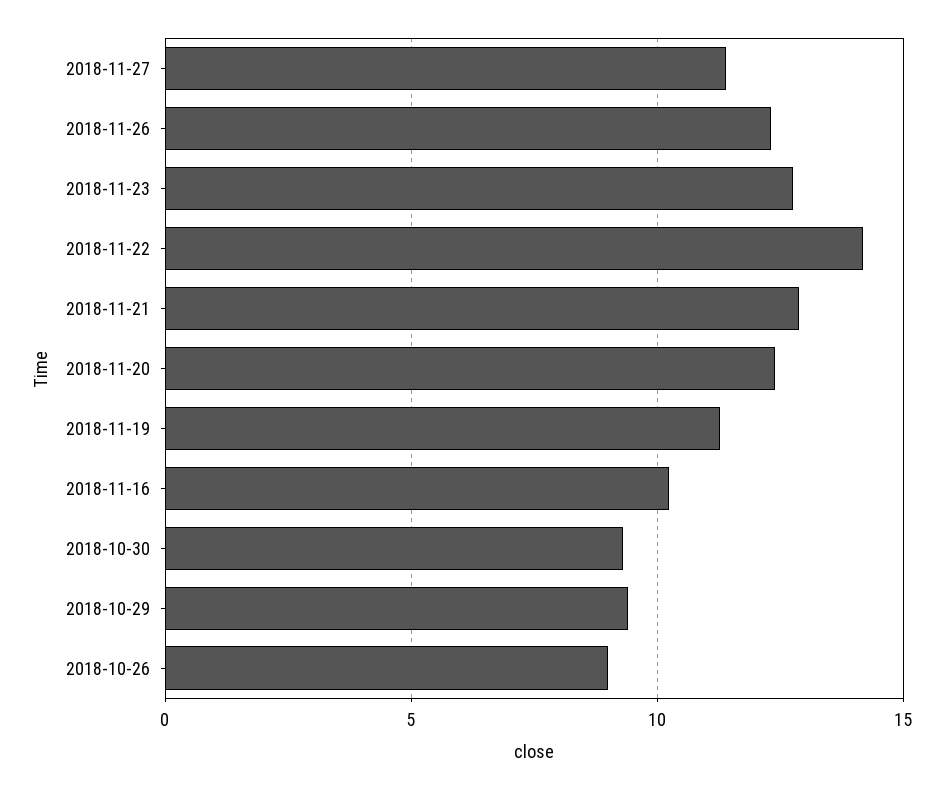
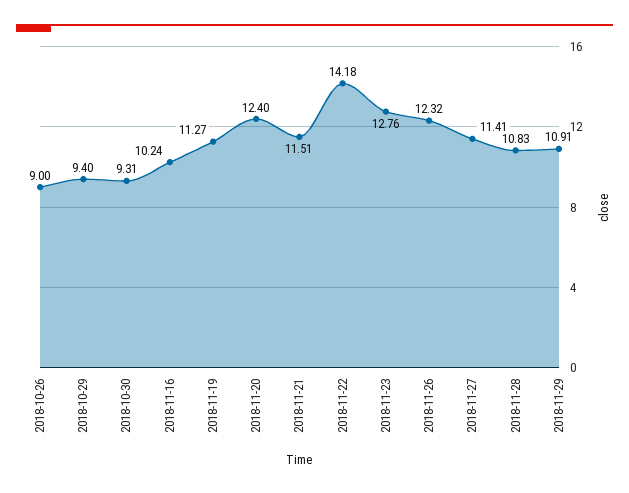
2018-11-21: 13 -> 11.51
2018-11-28: none -> 10.83
2018-11-29: none -> 10.91

